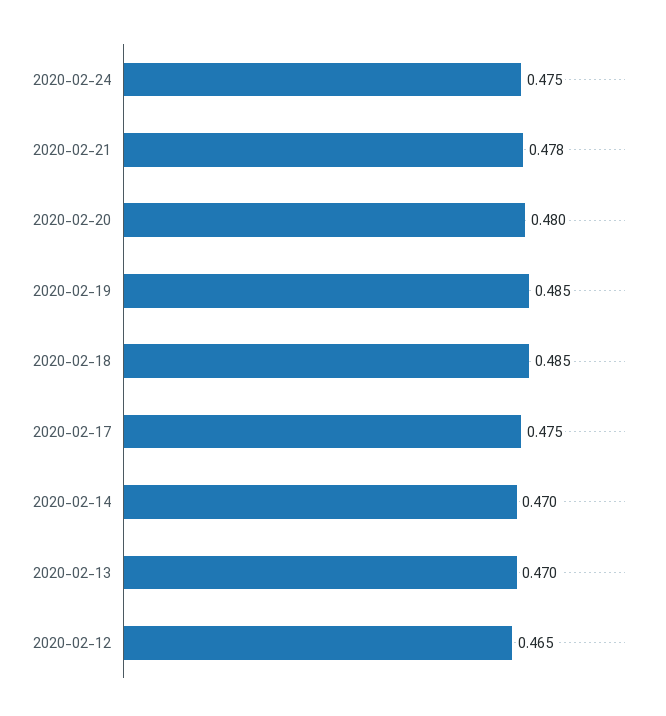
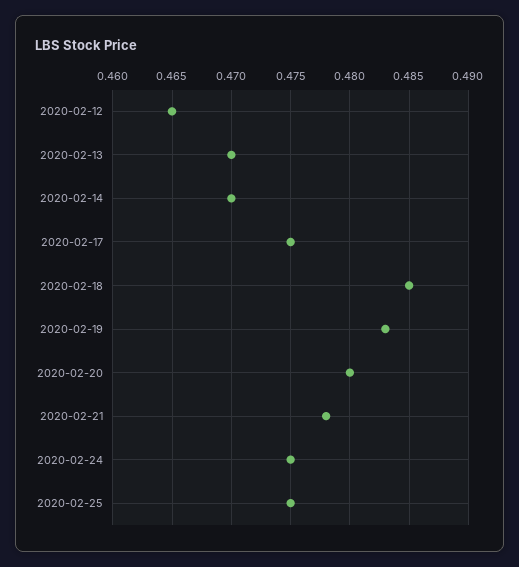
2020-02-19: 0.485 -> 0.483
2020-02-25: none -> 0.475

